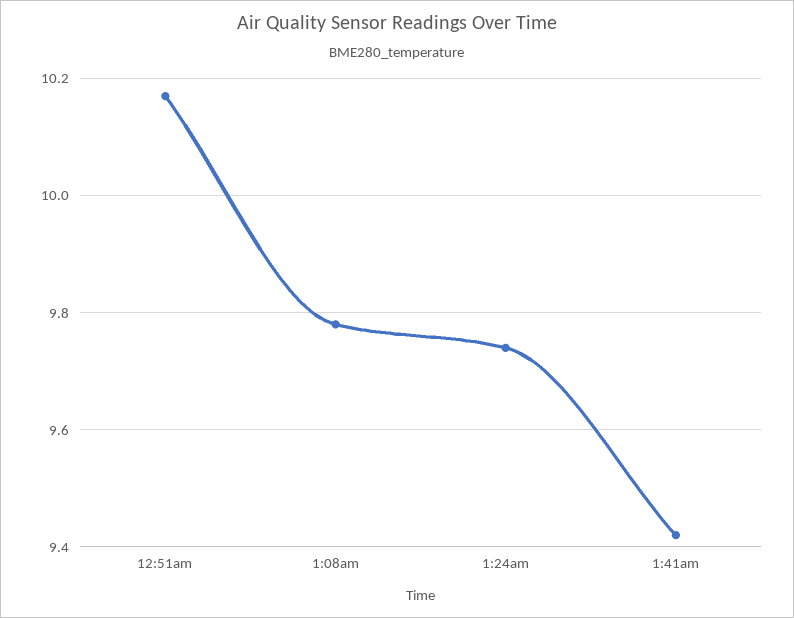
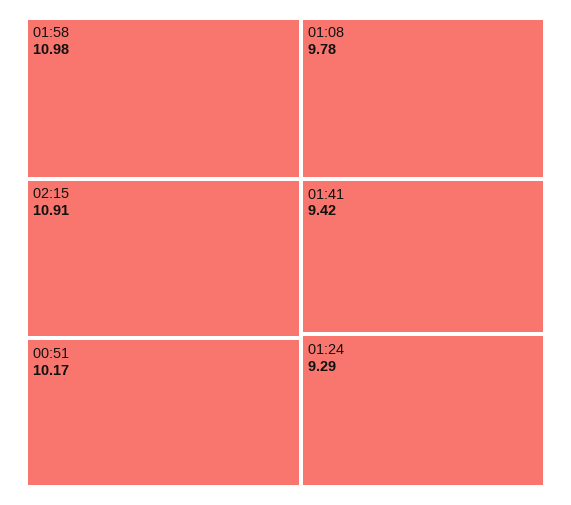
1:24am: 9.75 -> 9.29
01:58: none -> 10.98
02:15: none -> 10.91

